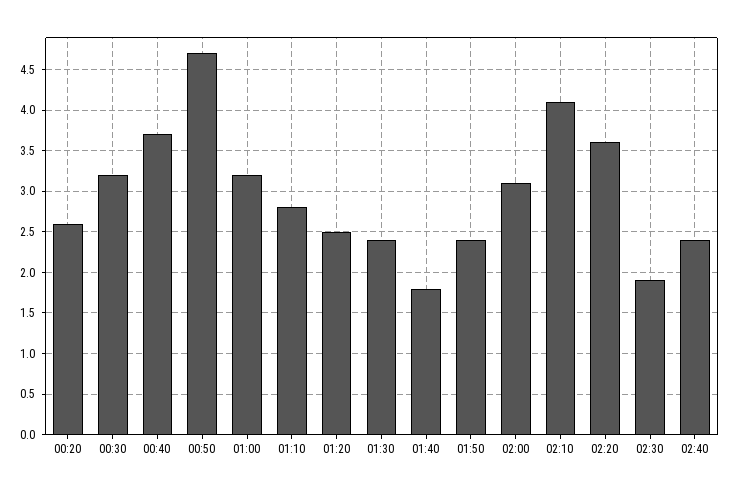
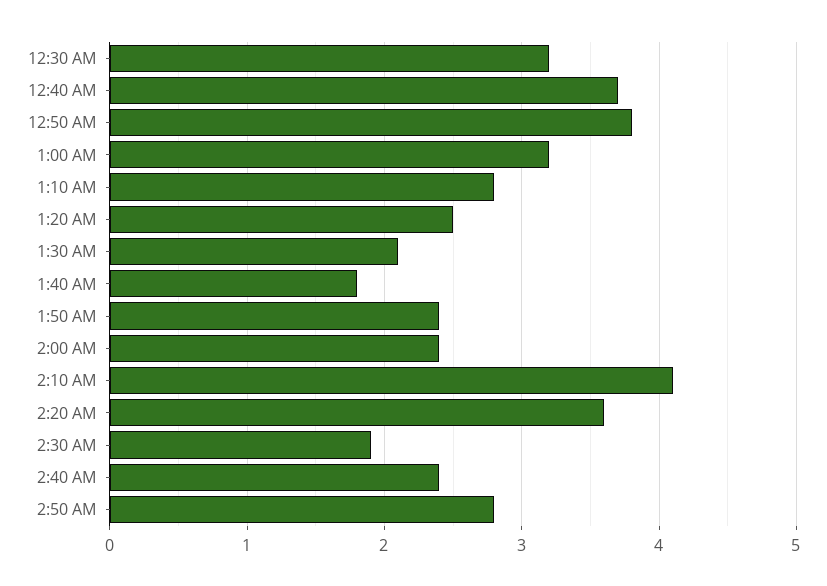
00:20: 2.6 -> none
00:50: 4.7 -> 3.8
01:30: 2.4 -> 2.1
02:00: 3.1 -> 2.4
2:50 AM: none -> 2.8

